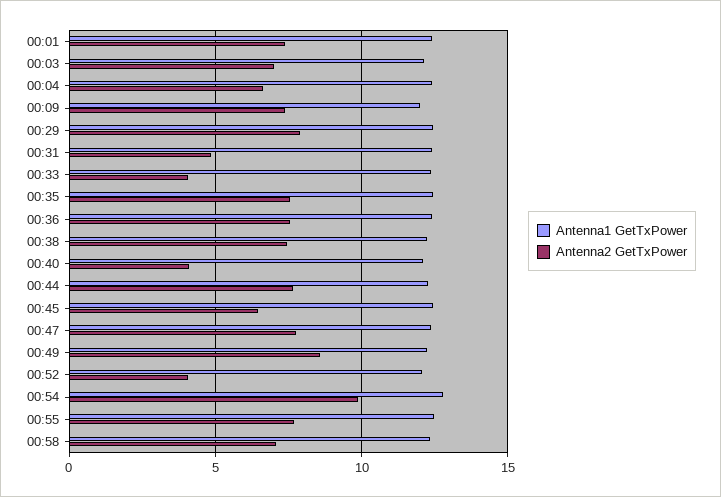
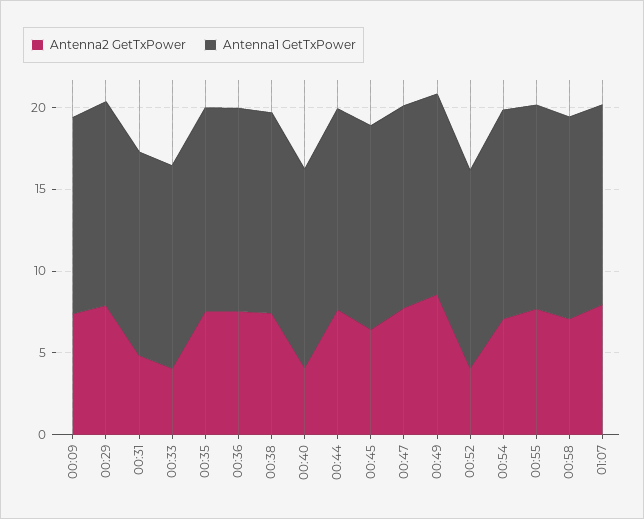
Antenna1 GetTxPower, 00:01: 12.5 -> none
Antenna2 GetTxPower, 00:01: 7.5 -> none
Antenna1 GetTxPower, 00:03: 12 -> none
Antenna2 GetTxPower, 00:03: 7 -> none
Antenna1 GetTxPower, 00:04: 12.5 -> none
Antenna2 GetTxPower, 00:04: 6.5 -> none
Antenna2 GetTxPower, 00:54: 10 -> 7
Antenna2 GetTxPower, 01:07: none -> 8
Antenna1 GetTxPower, 01:07: none -> 12

